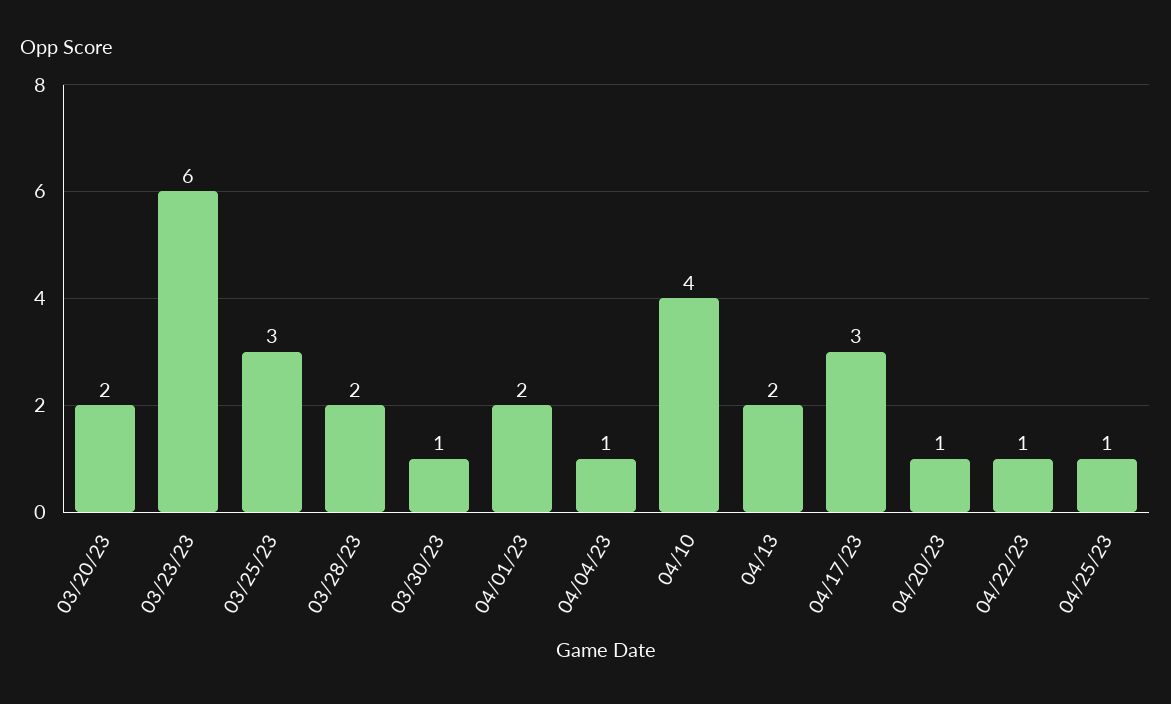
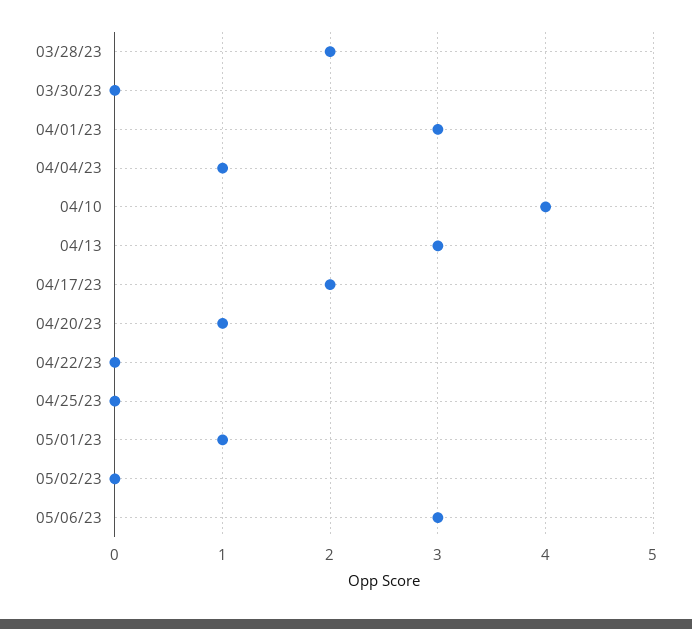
03/20/23: 2 -> none
03/23/23: 6 -> none
03/25/23: 3 -> none
03/30/23: 1 -> 0
04/01/23: 2 -> 3
04/13: 2 -> 3
04/17/23: 3 -> 2
04/22/23: 1 -> 0
04/25/23: 1 -> 0
05/01/23: none -> 1
05/02/23: none -> 0
05/06/23: none -> 3

